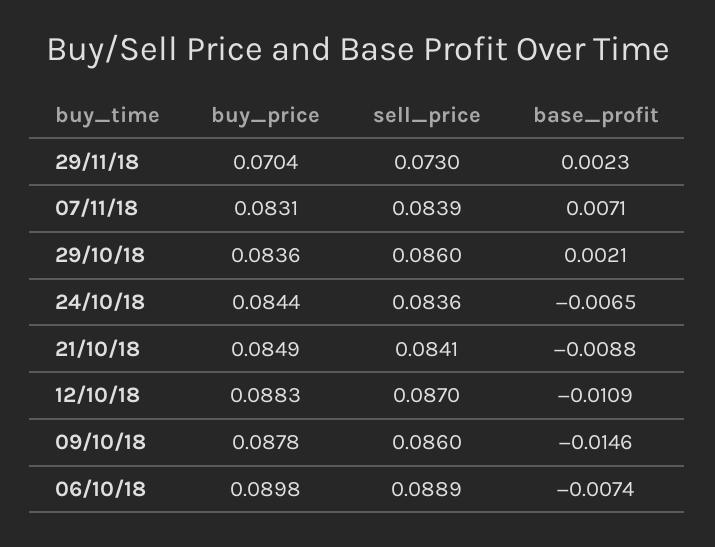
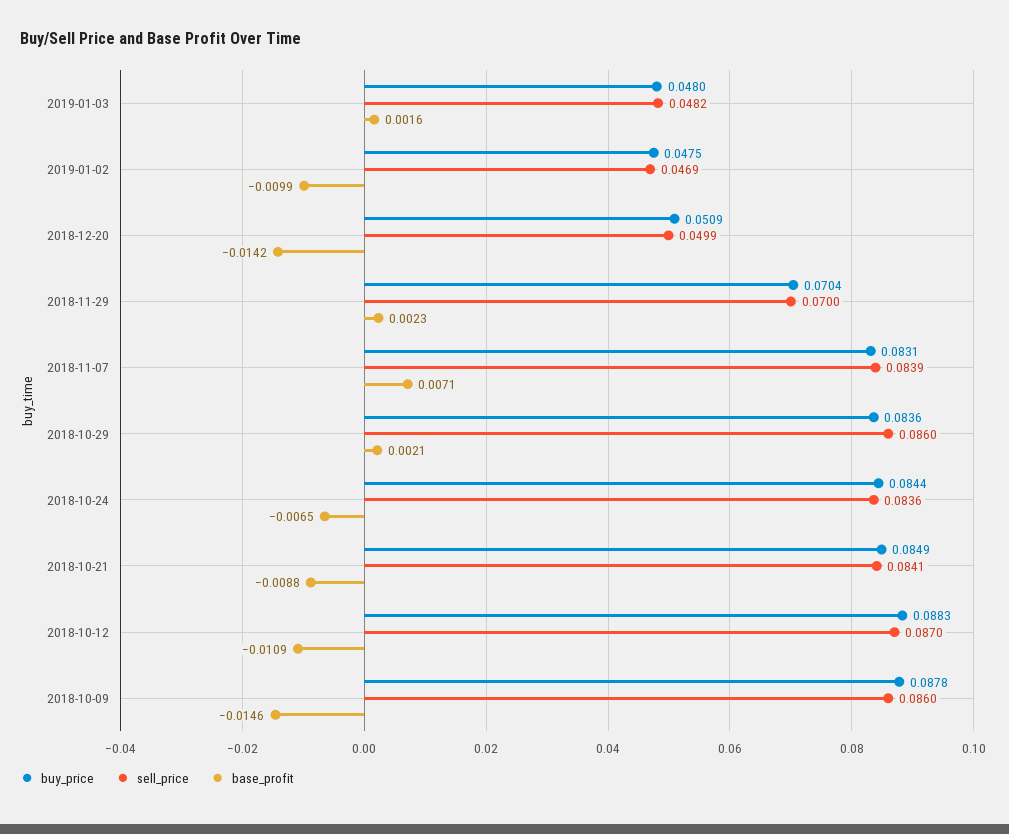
sell_price, 29/11/18: 0.073 -> 0.07
buy_price, 06/10/18: 0.0898 -> none
sell_price, 06/10/18: 0.0889 -> none
base_profit, 06/10/18: -0.0074 -> none
buy_price, 2019-01-03: none -> 0.048
sell_price, 2019-01-03: none -> 0.0482
base_profit, 2019-01-03: none -> 0.0016
buy_price, 2019-01-02: none -> 0.0475
sell_price, 2019-01-02: none -> 0.0469
base_profit, 2019-01-02: none -> -0.0099
buy_price, 2018-12-20: none -> 0.0509
sell_price, 2018-12-20: none -> 0.0499
base_profit, 2018-12-20: none -> -0.0142

